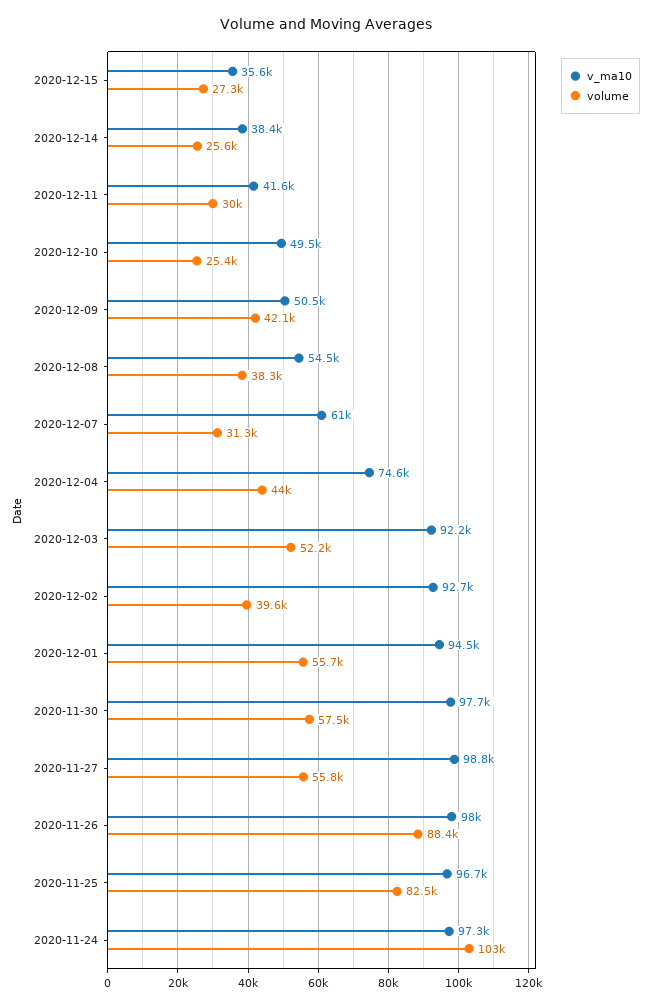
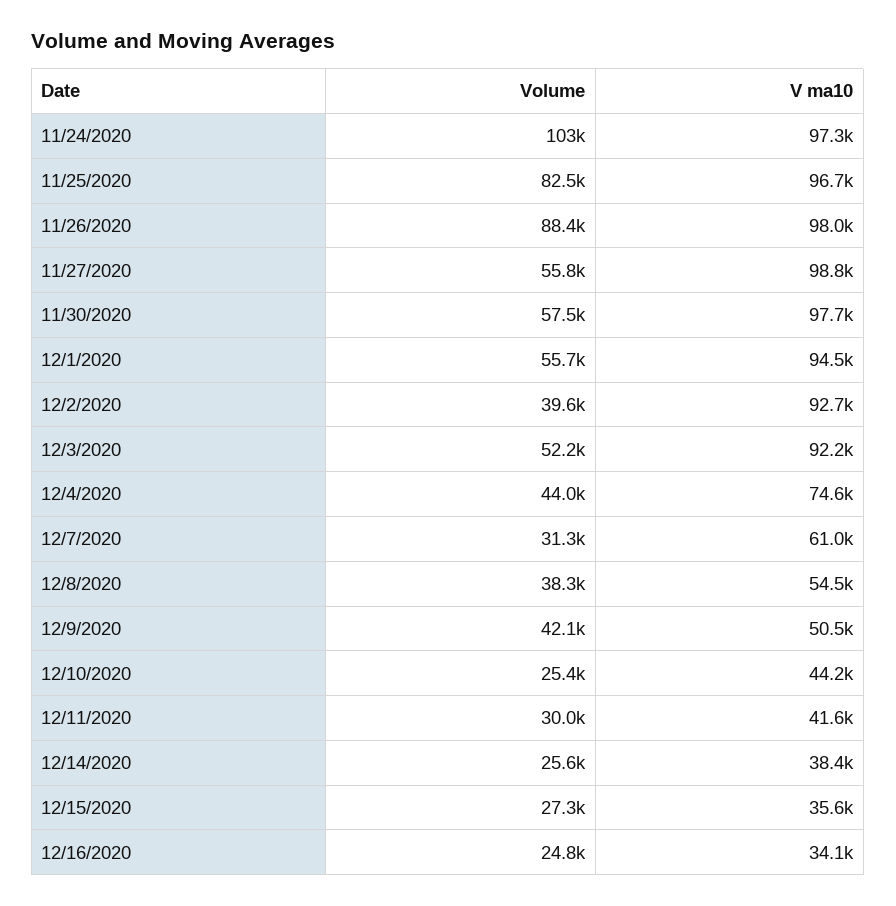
v_ma10, 2020-12-10: 49500 -> 44200
volume, 12/16/2020: none -> 24800
v_ma10, 12/16/2020: none -> 34100

